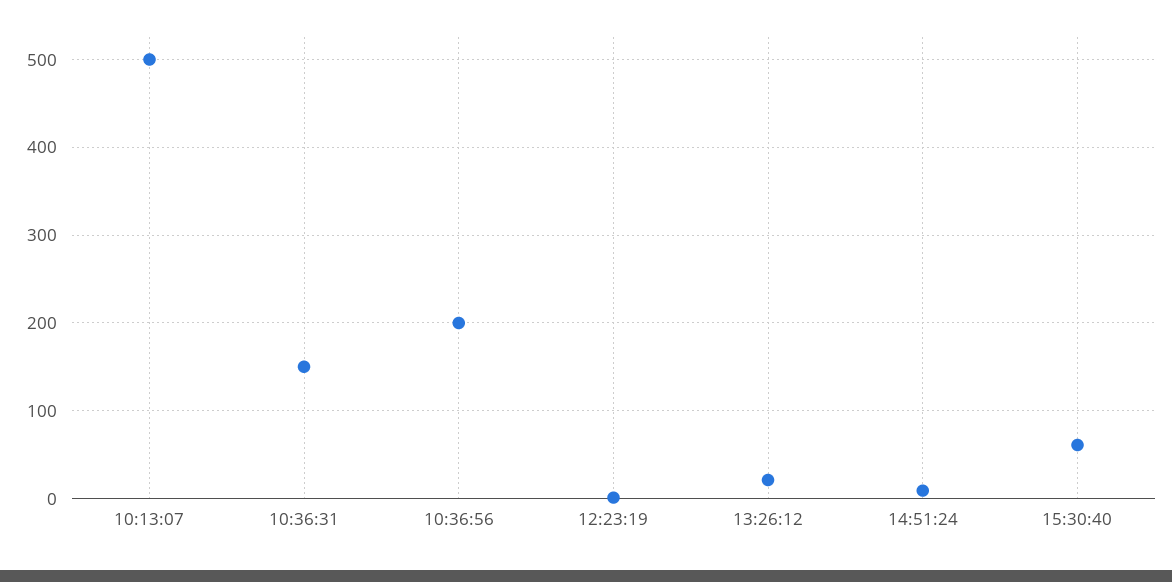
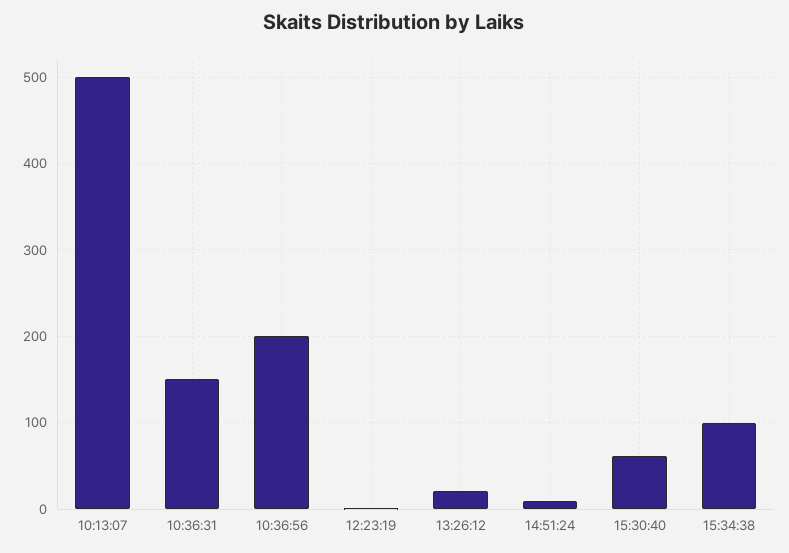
15:34:38: none -> 100

